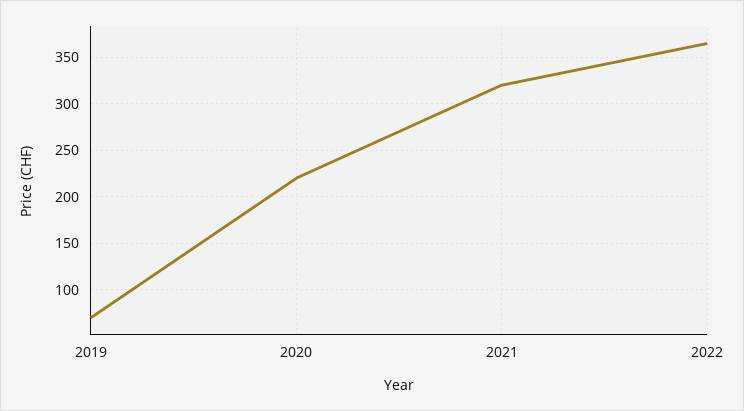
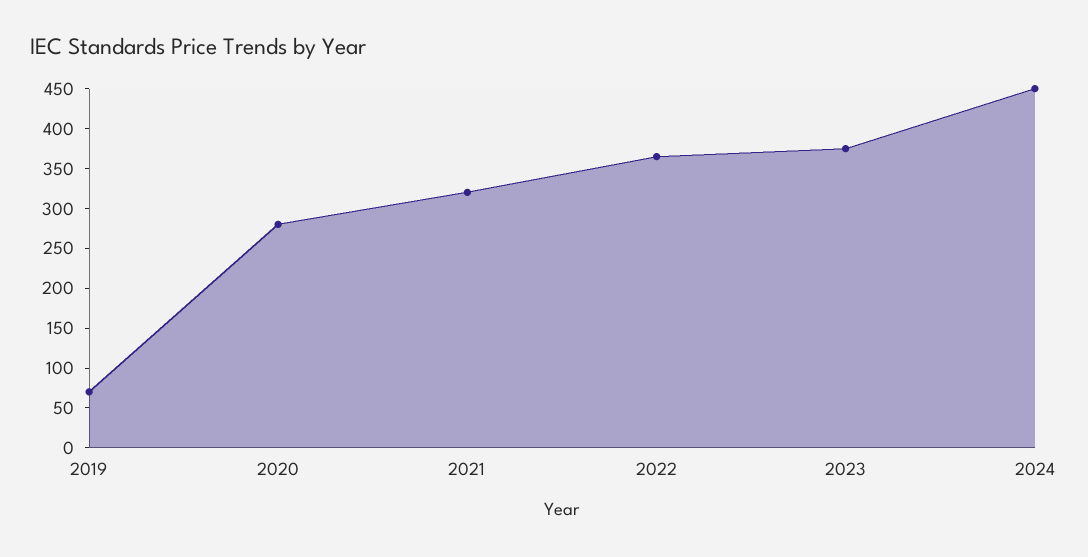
2020: 220 -> 275
2023: none -> 375
2024: none -> 450

